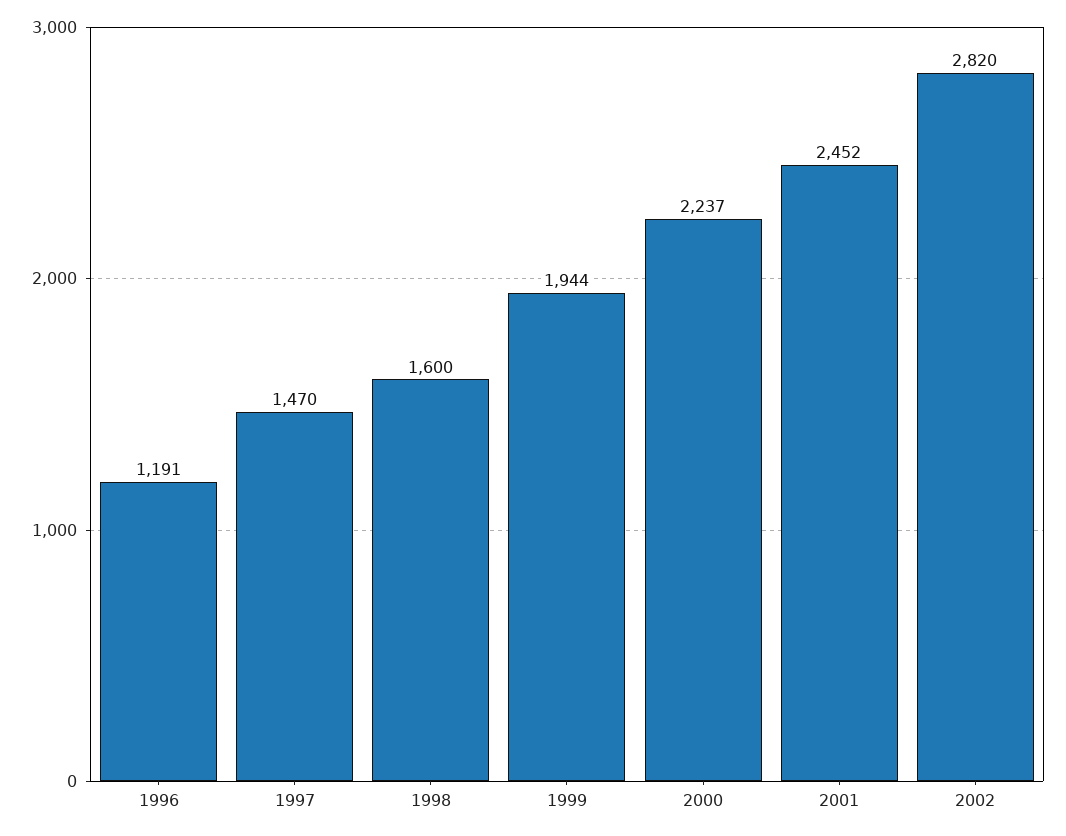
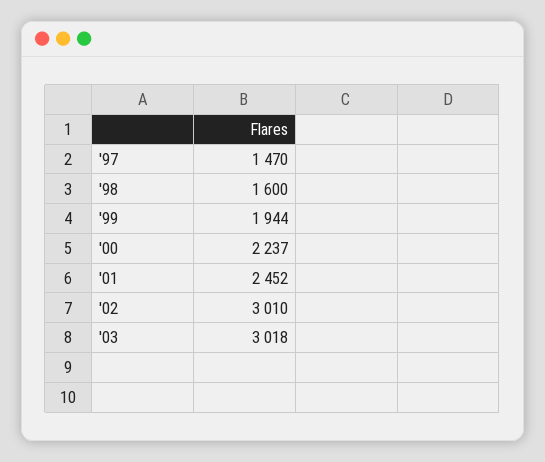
1996: 1191 -> none
2002: 2820 -> 3010
'03: none -> 3018

